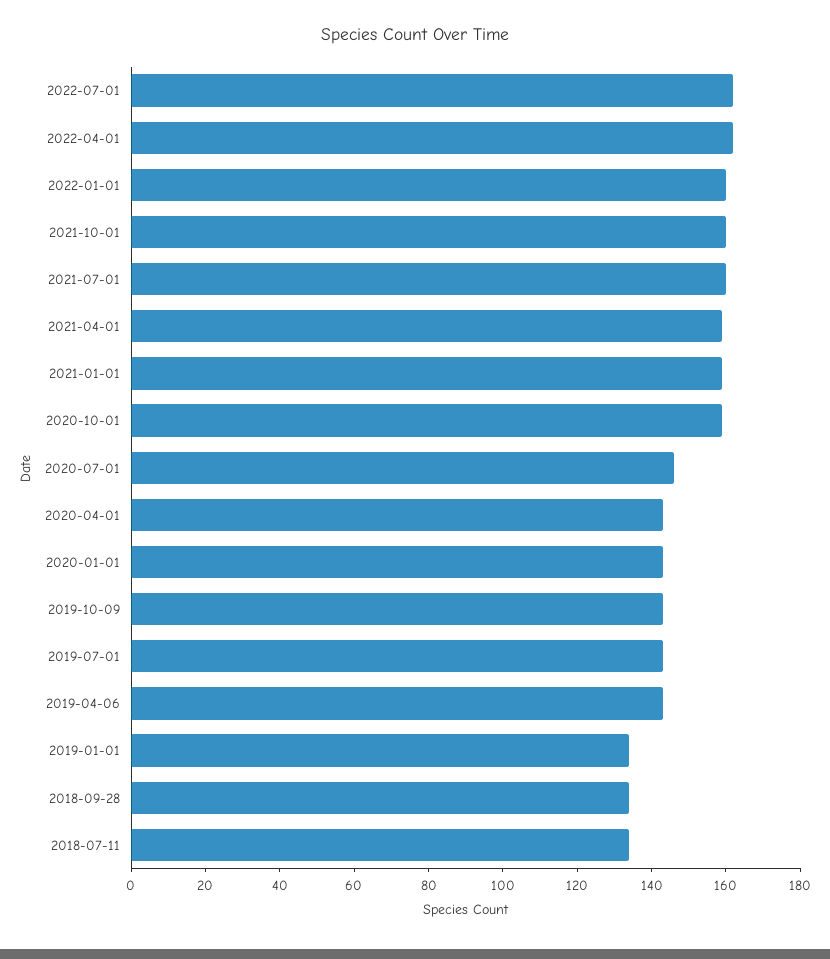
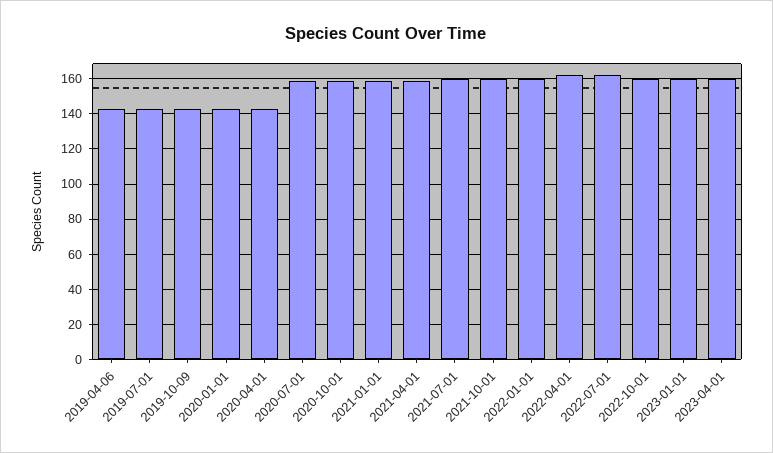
2020-07-01: 145 -> 160
2019-01-01: 135 -> none
2018-09-28: 135 -> none
2018-07-11: 135 -> none
2022-10-01: none -> 160
2023-01-01: none -> 160
2023-04-01: none -> 160

